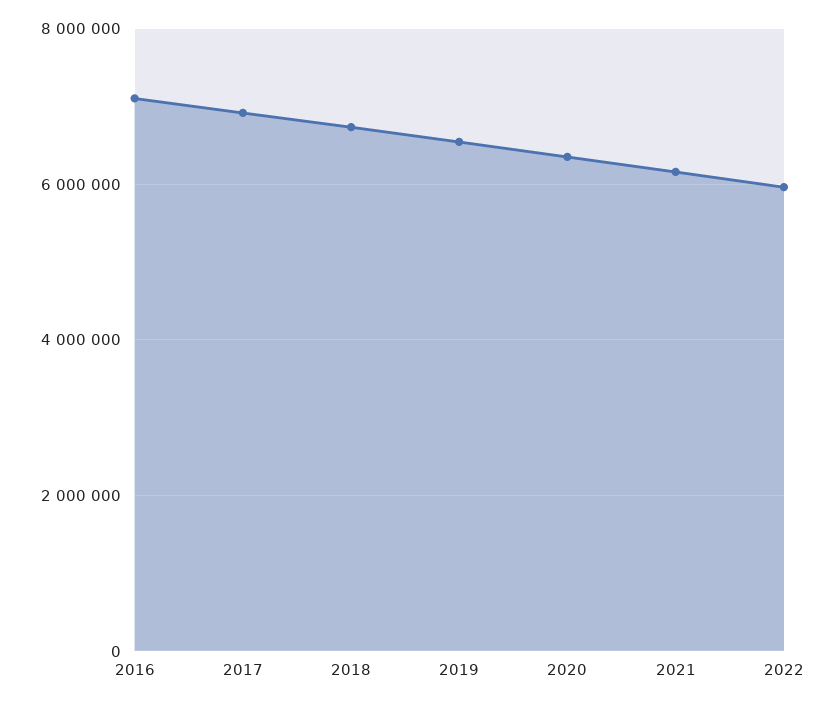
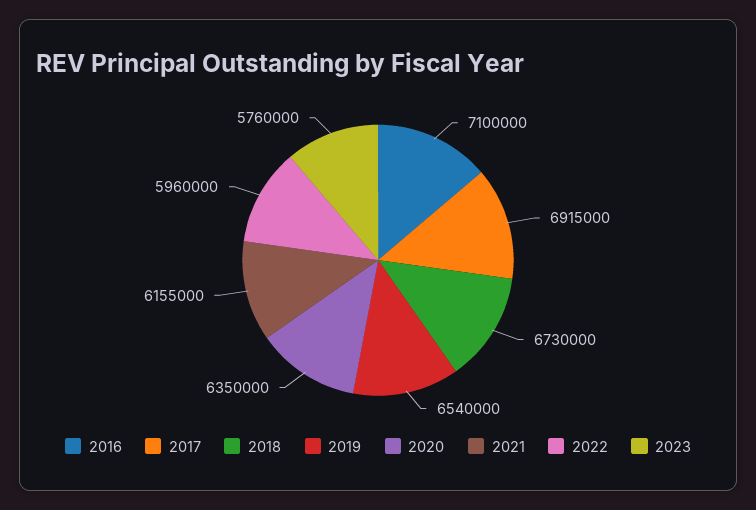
2023: none -> 5760000

